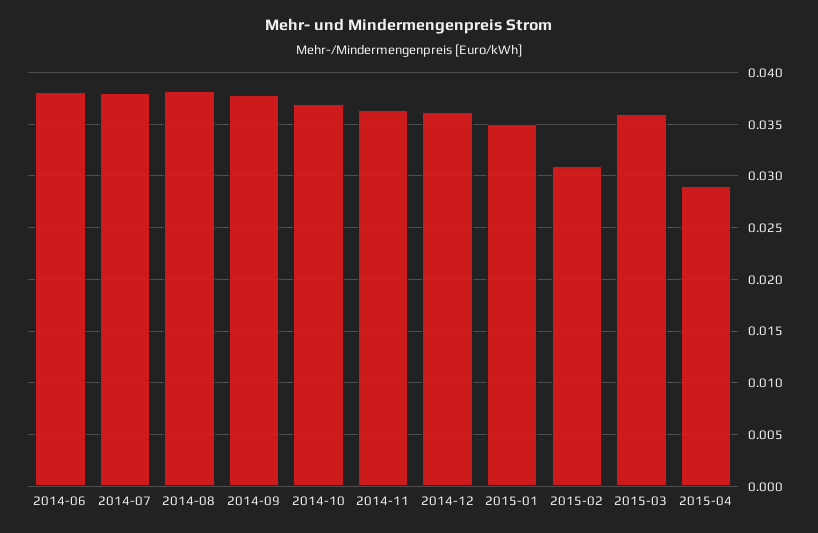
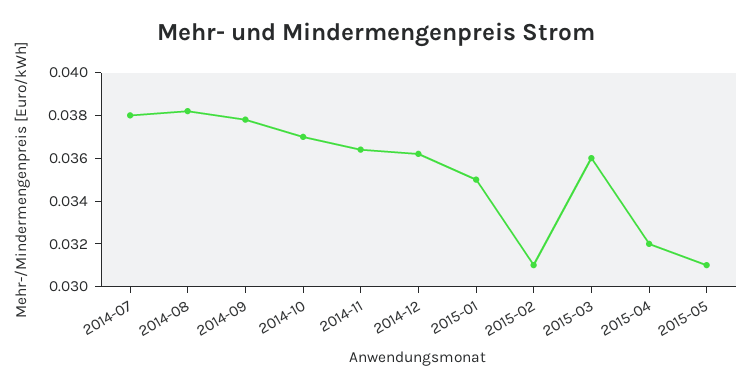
2014-06: 0.038 -> none
2015-04: 0.029 -> 0.032
2015-05: none -> 0.031

